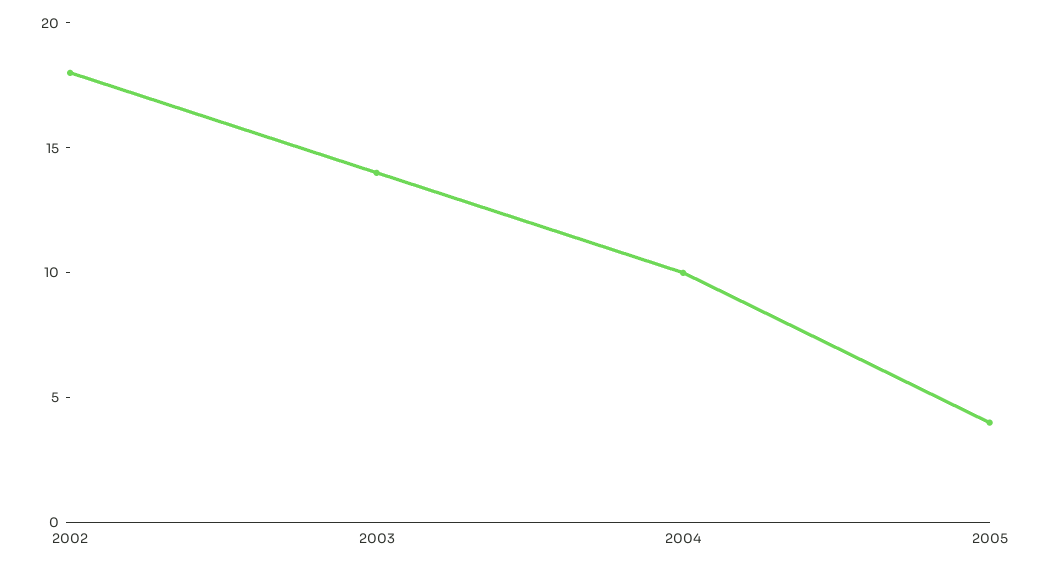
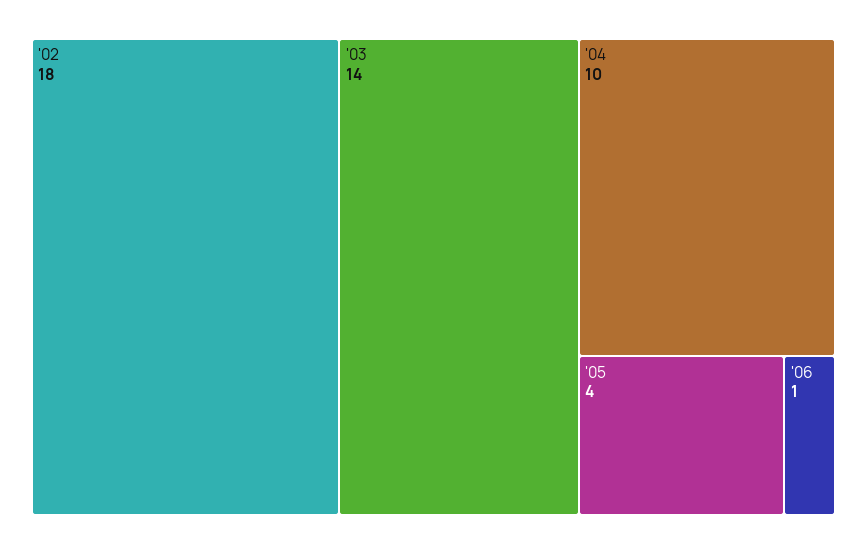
'06: none -> 1

